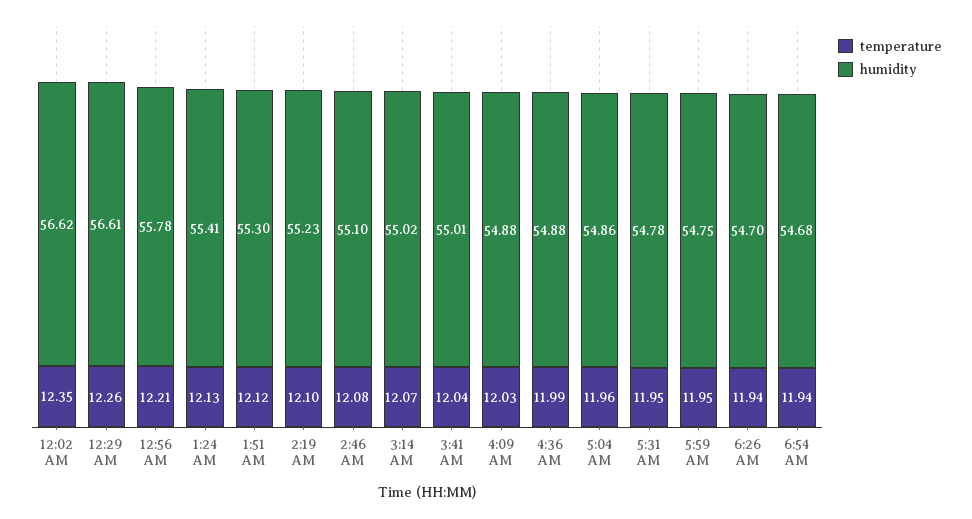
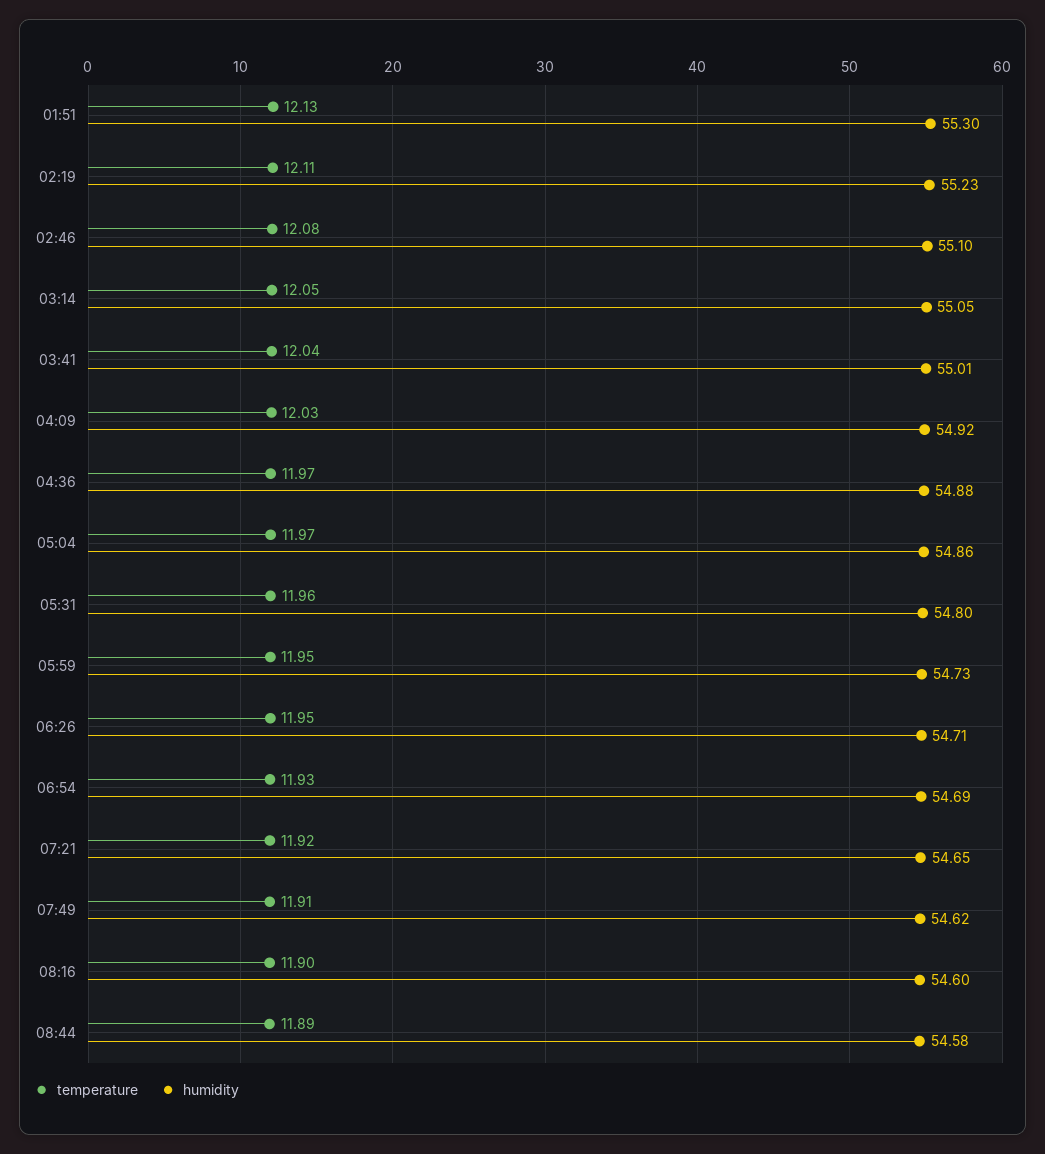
temperature, 12:02 AM: 12.35 -> none
humidity, 12:02 AM: 56.62 -> none
temperature, 12:29 AM: 12.26 -> none
humidity, 12:29 AM: 56.61 -> none
temperature, 12:56 AM: 12.21 -> none
humidity, 12:56 AM: 55.78 -> none
temperature, 1:24 AM: 12.13 -> none
humidity, 1:24 AM: 55.41 -> none
temperature, 1:51 AM: 12.12 -> 12.13
temperature, 2:19 AM: 12.1 -> 12.11
temperature, 3:14 AM: 12.07 -> 12.05
humidity, 3:14 AM: 55.02 -> 55.05
humidity, 4:09 AM: 54.88 -> 54.92
temperature, 4:36 AM: 11.99 -> 11.97
temperature, 5:04 AM: 11.96 -> 11.97
temperature, 5:31 AM: 11.95 -> 11.96
humidity, 5:31 AM: 54.78 -> 54.8
humidity, 5:59 AM: 54.75 -> 54.73
temperature, 6:26 AM: 11.94 -> 11.95
humidity, 6:26 AM: 54.7 -> 54.71
temperature, 6:54 AM: 11.94 -> 11.93
humidity, 6:54 AM: 54.68 -> 54.69
temperature, 07:21: none -> 11.92
humidity, 07:21: none -> 54.65
temperature, 07:49: none -> 11.91
humidity, 07:49: none -> 54.62
temperature, 08:16: none -> 11.9
humidity, 08:16: none -> 54.6
temperature, 08:44: none -> 11.89
humidity, 08:44: none -> 54.58

